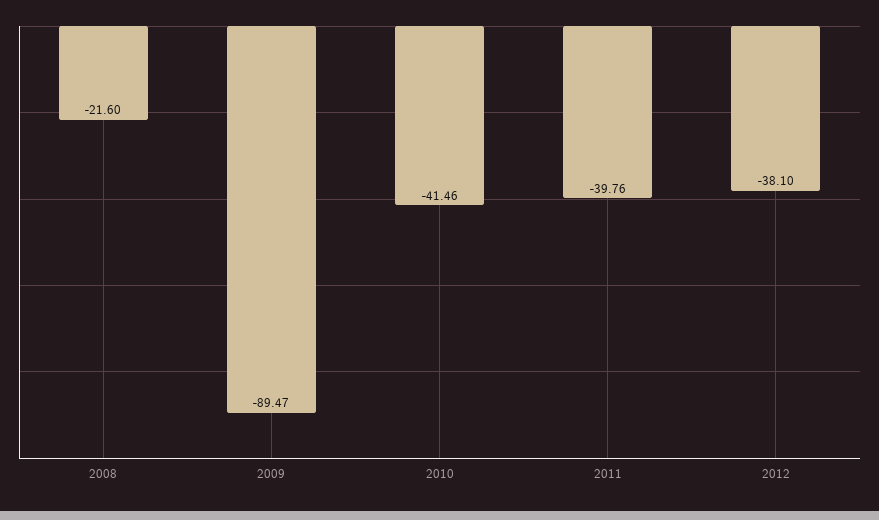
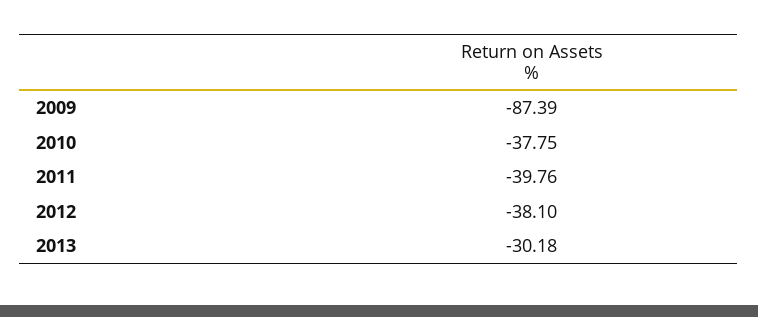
2008: -21.6 -> none
2009: -89.47 -> -87.39
2010: -41.46 -> -37.75
2013: none -> -30.18

